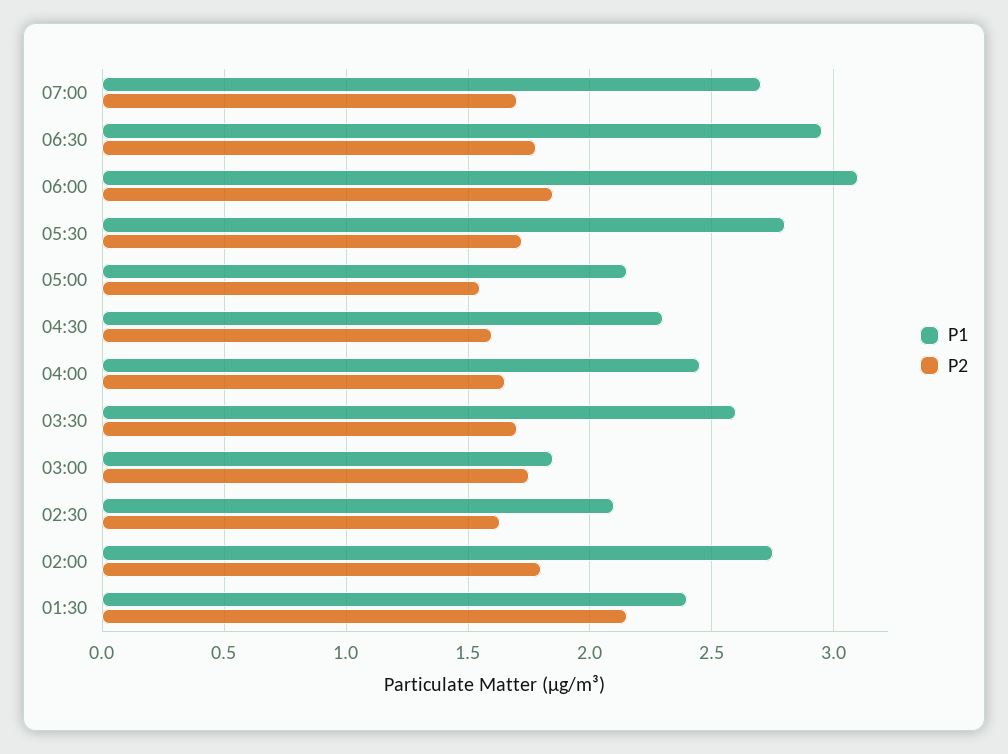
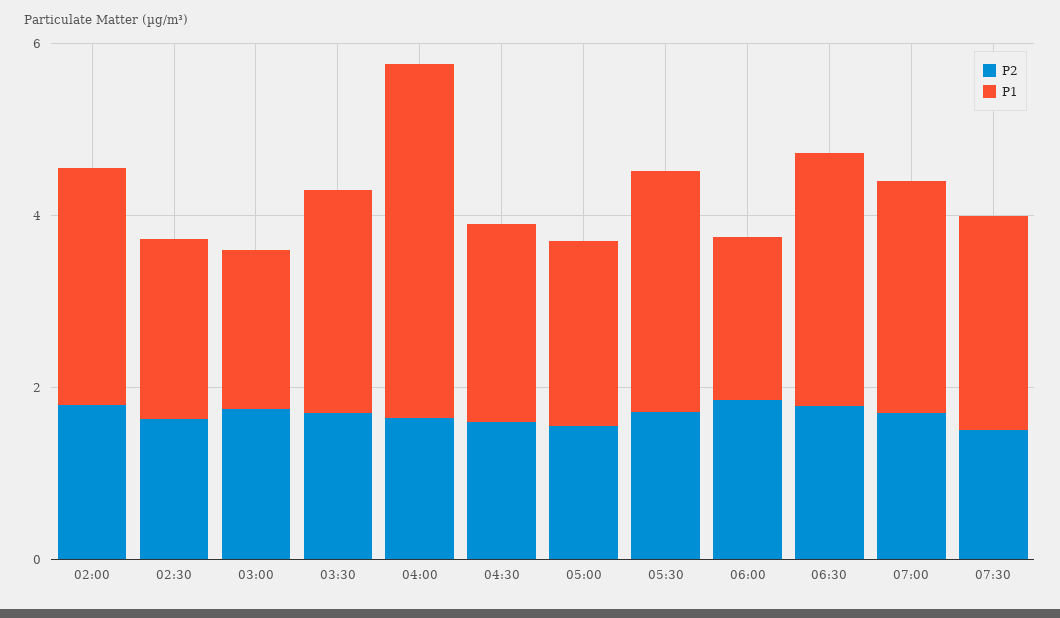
P1, 06:00: 3.1 -> 2
P1, 04:00: 2.45 -> 4
P1, 01:30: 2.4 -> none
P2, 01:30: 2.15 -> none
P2, 07:30: none -> 1.5
P1, 07:30: none -> 2.5

